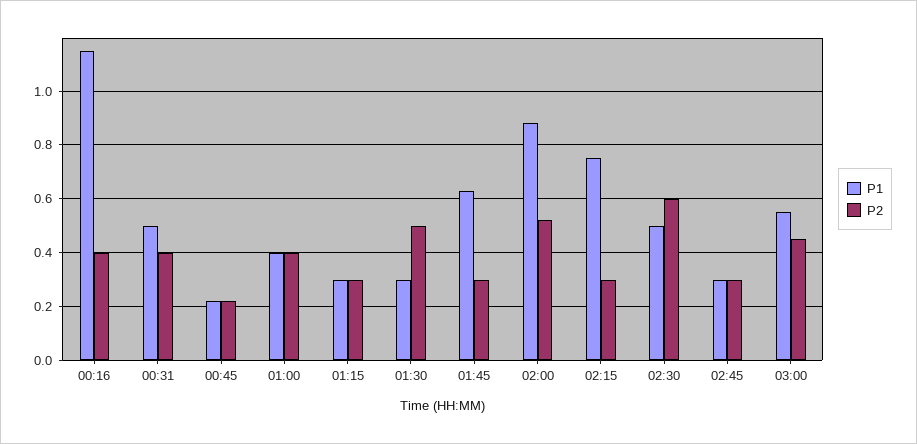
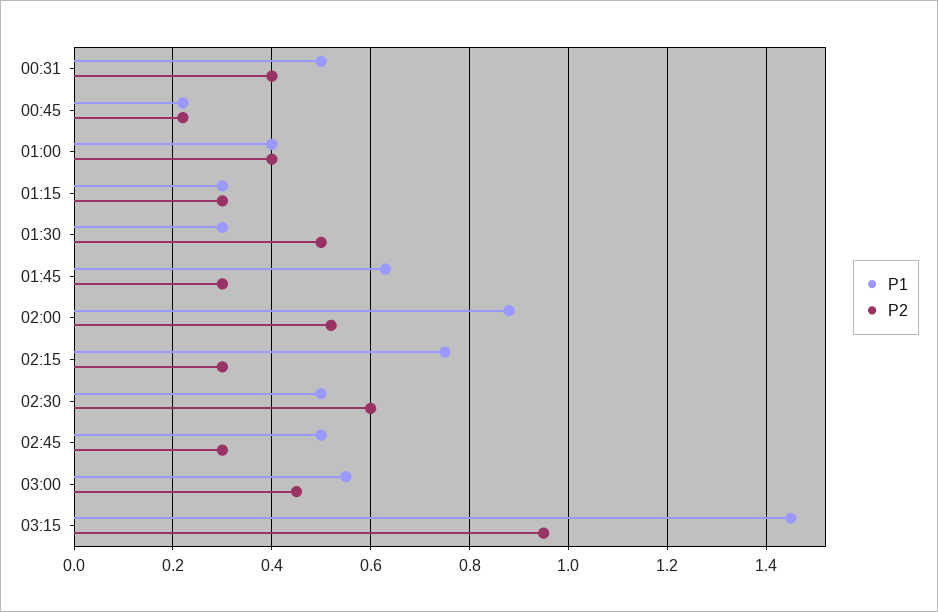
P1, 00:16: 1.15 -> none
P2, 00:16: 0.4 -> none
P1, 02:45: 0.3 -> 0.5
P1, 03:15: none -> 1.45
P2, 03:15: none -> 0.95

